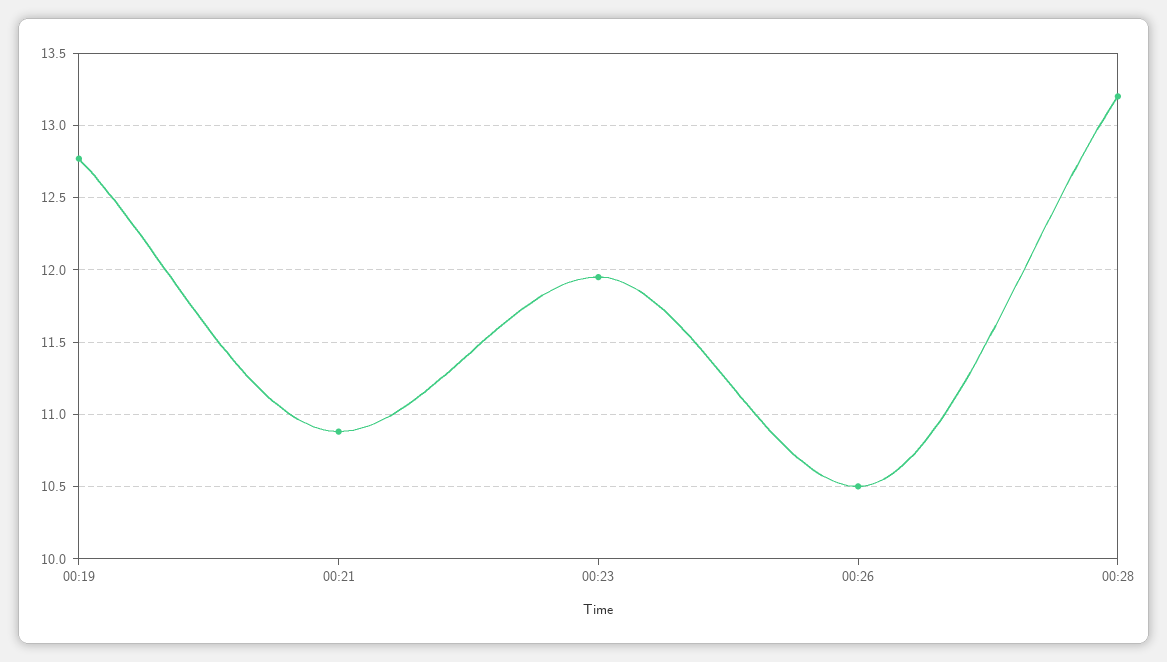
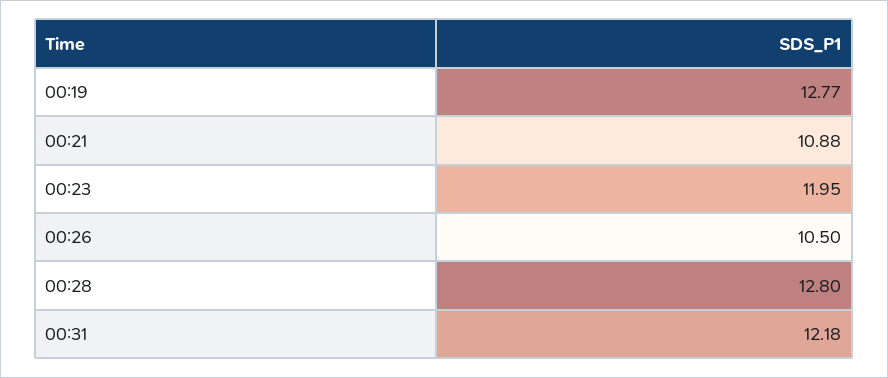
00:28: 13.2 -> 12.8
00:31: none -> 12.18

